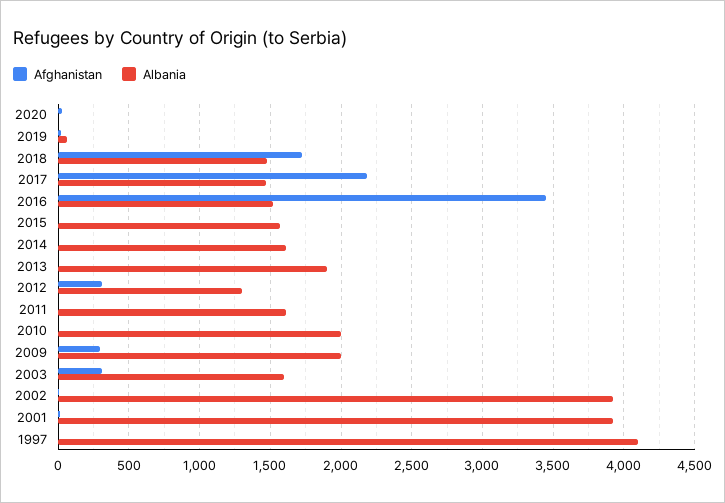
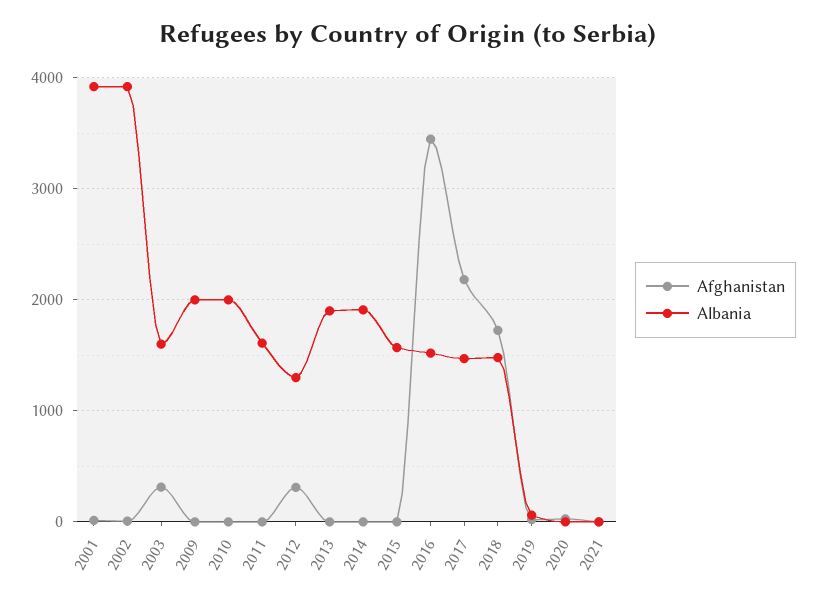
Albania, 2014: 1600 -> 1900
Afghanistan, 2009: 300 -> 0
Afghanistan, 1997: 0 -> none
Albania, 1997: 4100 -> none
Afghanistan, 2021: none -> 0
Albania, 2021: none -> 0

